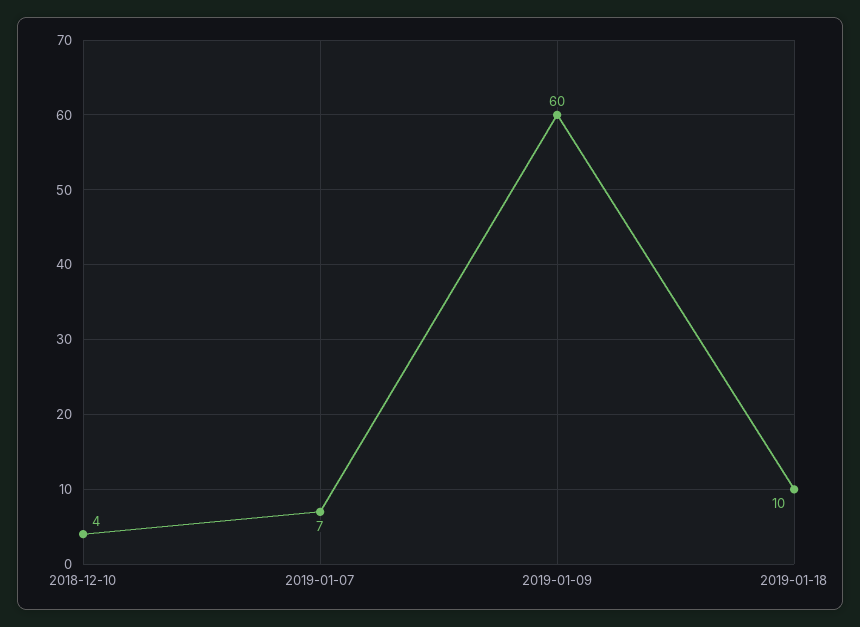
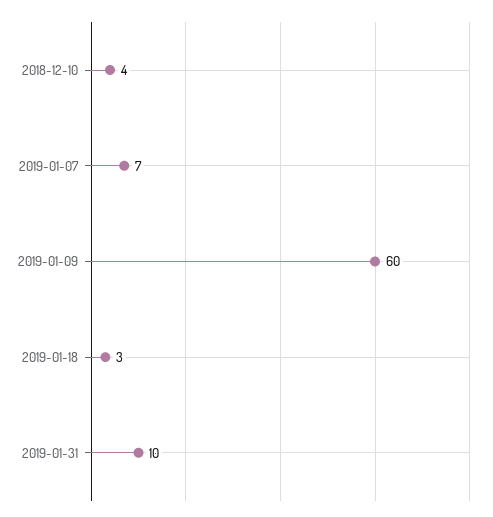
2019-01-18: 10 -> 3
2019-01-31: none -> 10

